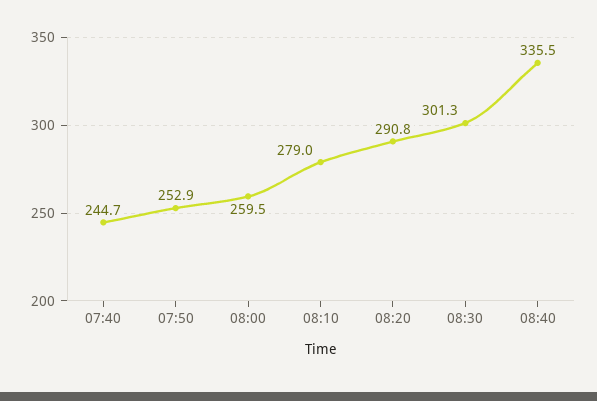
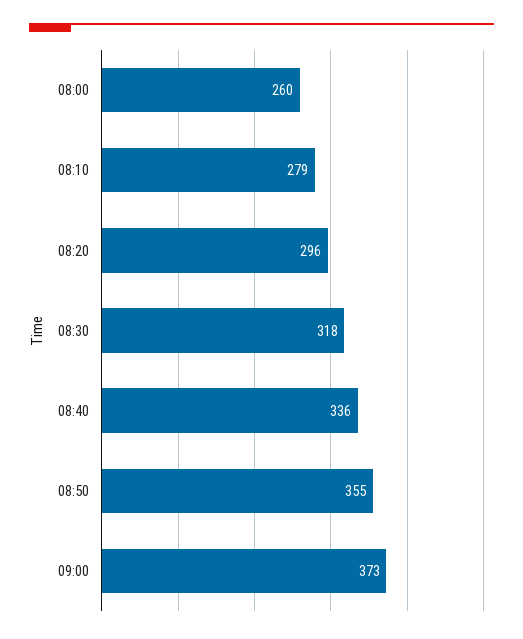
07:40: 244.7 -> none
07:50: 252.9 -> none
08:20: 290.8 -> 296
08:30: 301.3 -> 318
08:50: none -> 355
09:00: none -> 373

